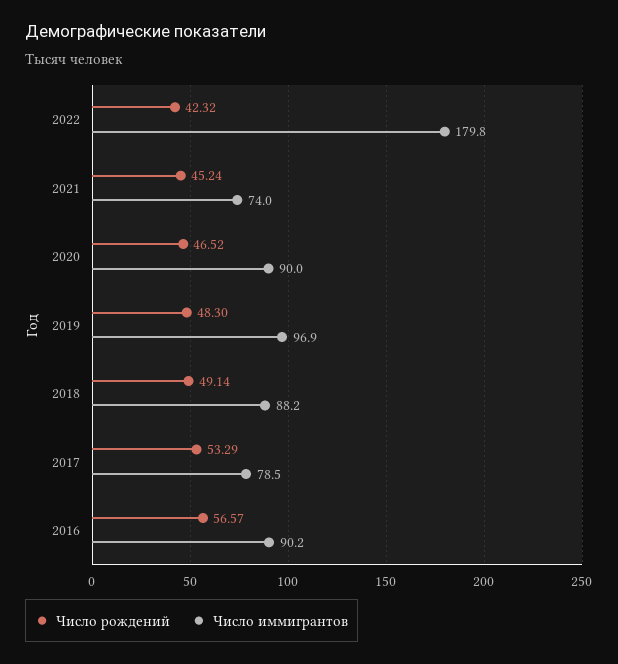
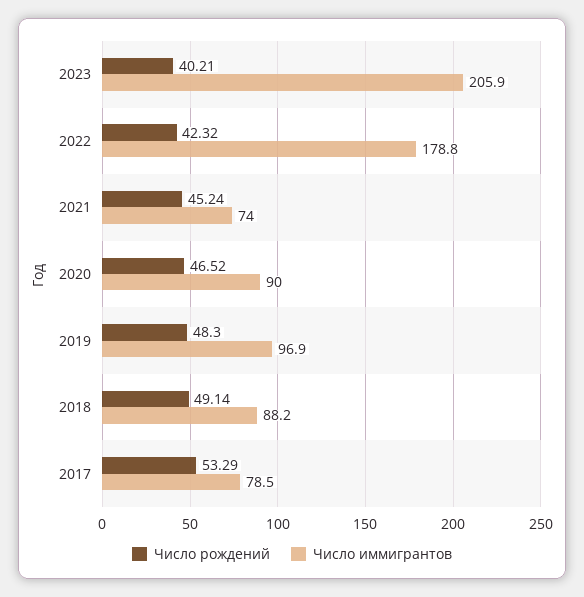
Число иммигрантов, 2022: 179.8 -> 178.8
Число рождений, 2016: 56.57 -> none
Число иммигрантов, 2016: 90.2 -> none
Число рождений, 2023: none -> 40.21
Число иммигрантов, 2023: none -> 205.9

